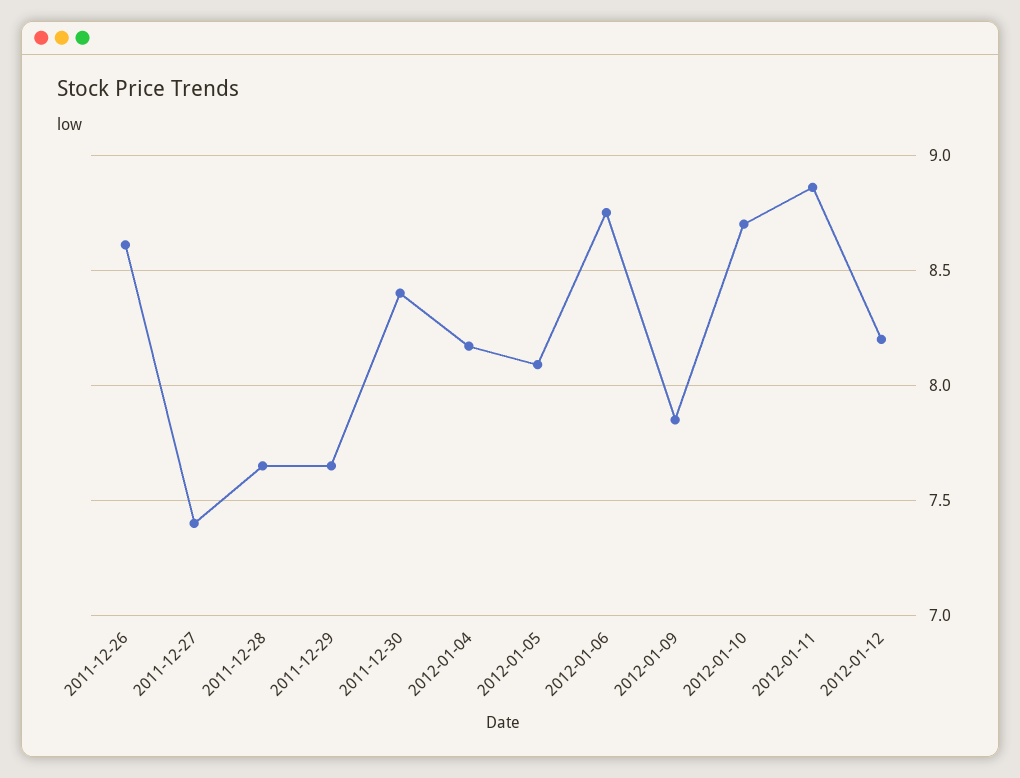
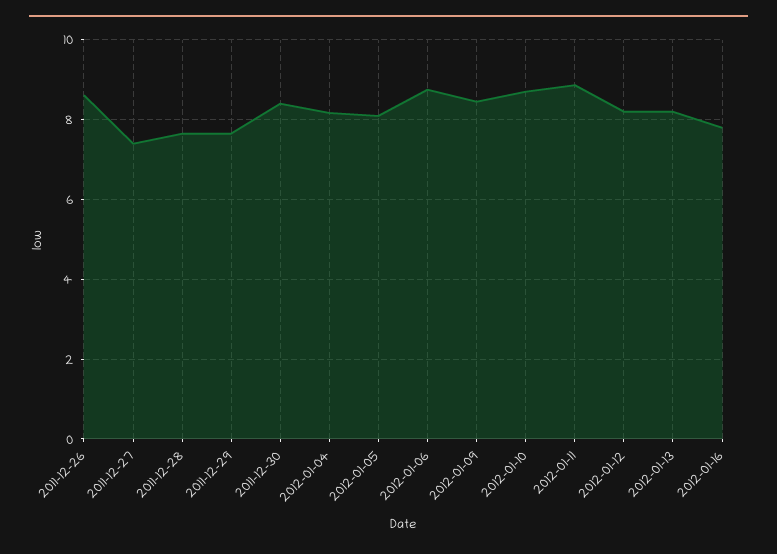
2012-01-09: 7.85 -> 8.4
2012-01-13: none -> 8.2
2012-01-16: none -> 7.8

